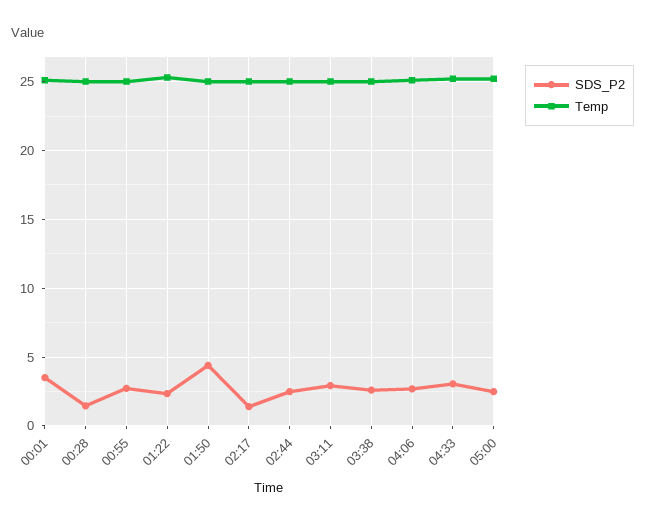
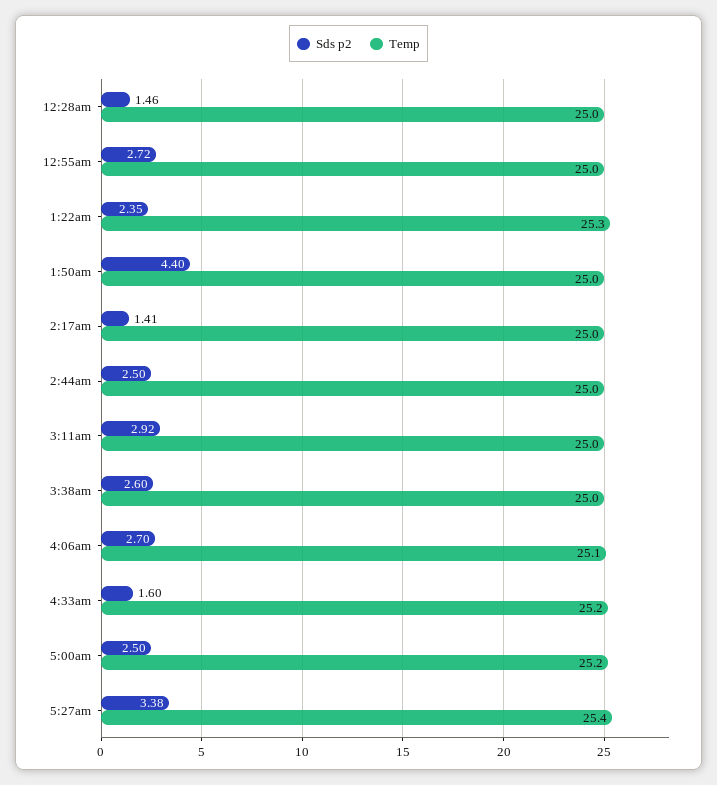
SDS_P2, 00:01: 3.5 -> none
Temp, 00:01: 25 -> none
SDS_P2, 04:33: 3 -> 1.6
SDS_P2, 5:27am: none -> 3.38
Temp, 5:27am: none -> 25.4

